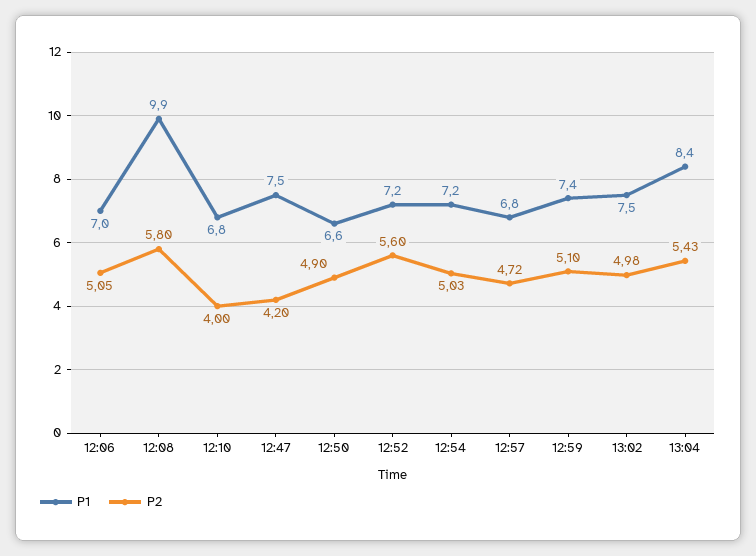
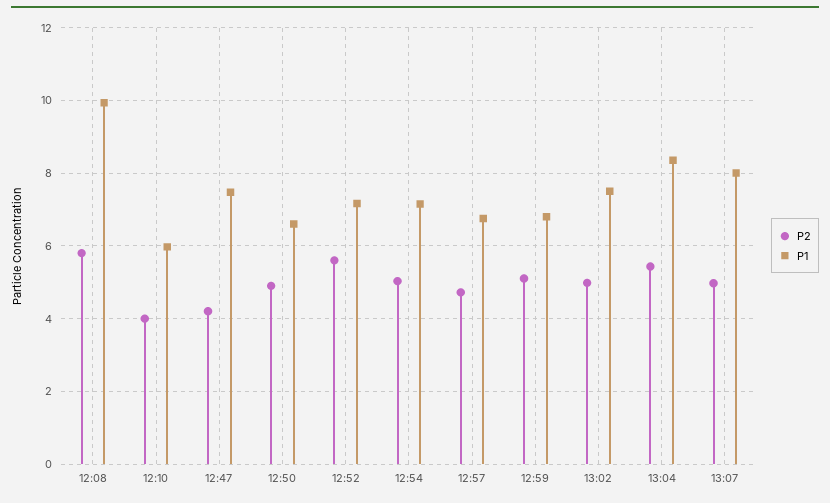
P1, 12:06: 7 -> none
P2, 12:06: 5.05 -> none
P1, 12:10: 6.8 -> 6
P1, 12:59: 7.4 -> 6.8
P2, 13:07: none -> 5
P1, 13:07: none -> 8

